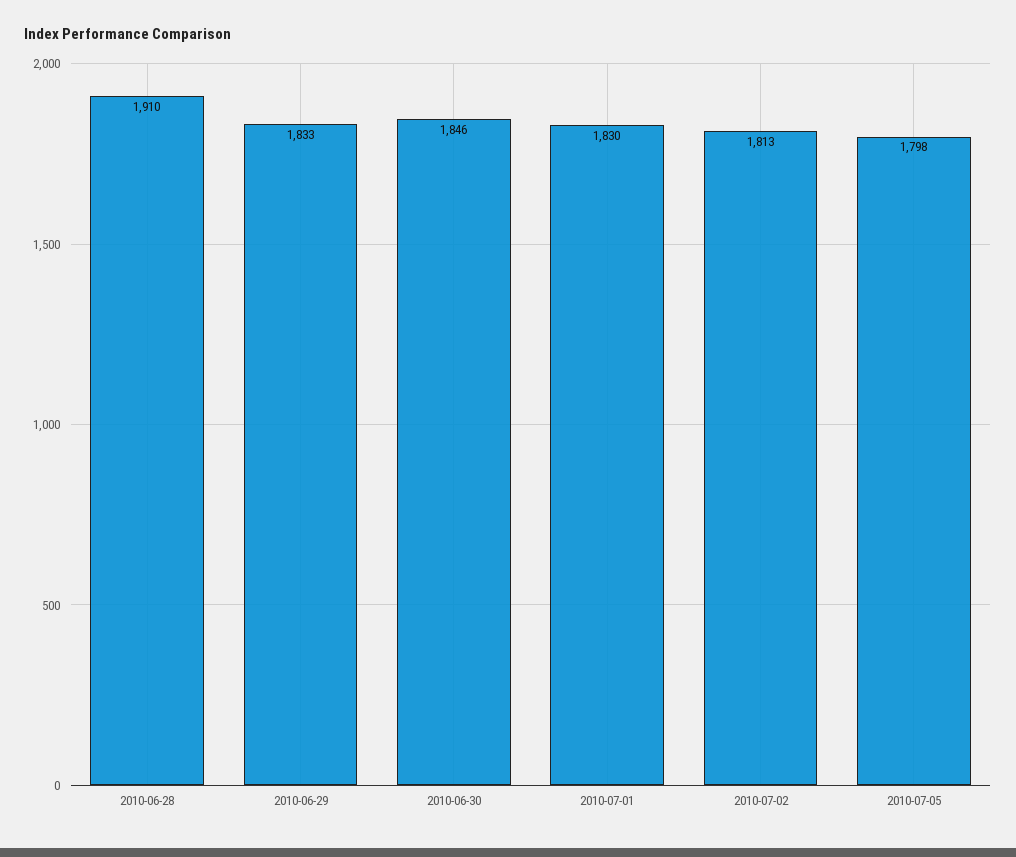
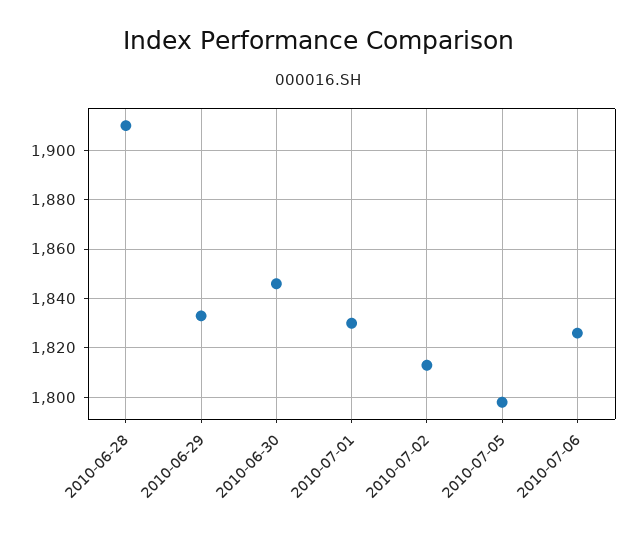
2010-07-06: none -> 1825

